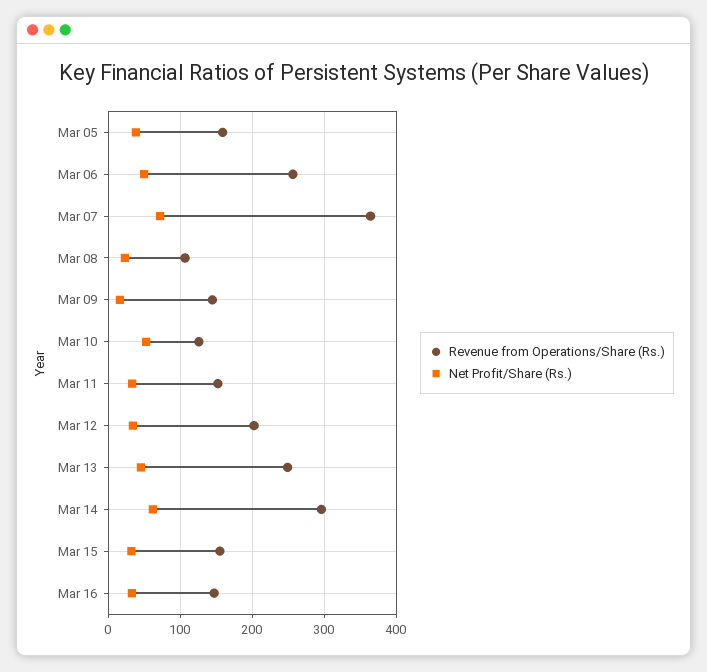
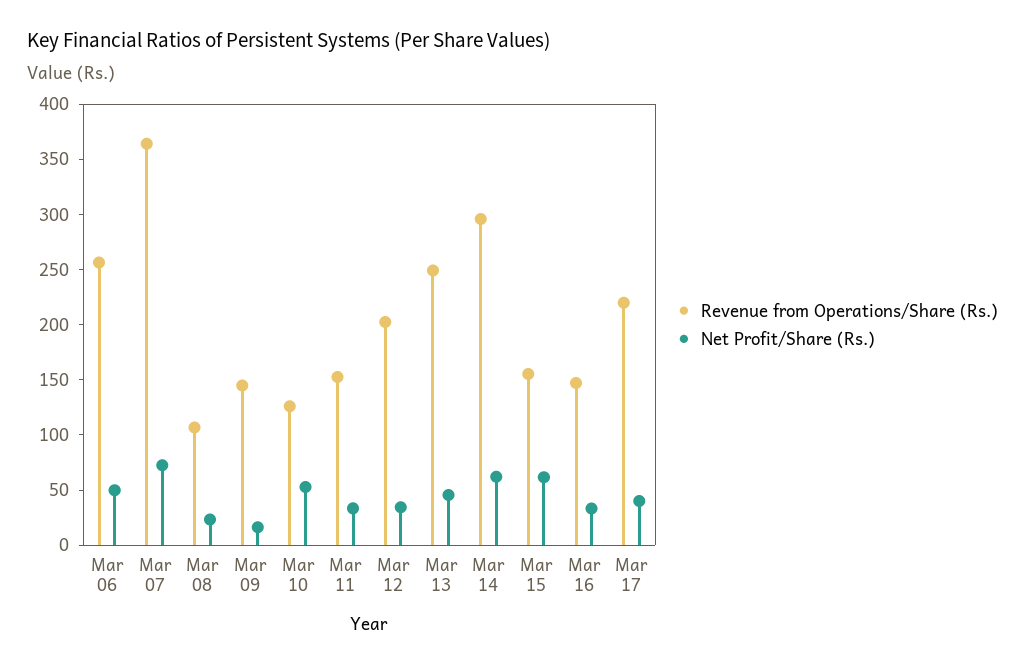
Revenue from Operations/Share (Rs.), Mar 05: 160 -> none
Net Profit/Share (Rs.), Mar 05: 40 -> none
Net Profit/Share (Rs.), Mar 15: 30 -> 60
Revenue from Operations/Share (Rs.), Mar 17: none -> 220
Net Profit/Share (Rs.), Mar 17: none -> 40

